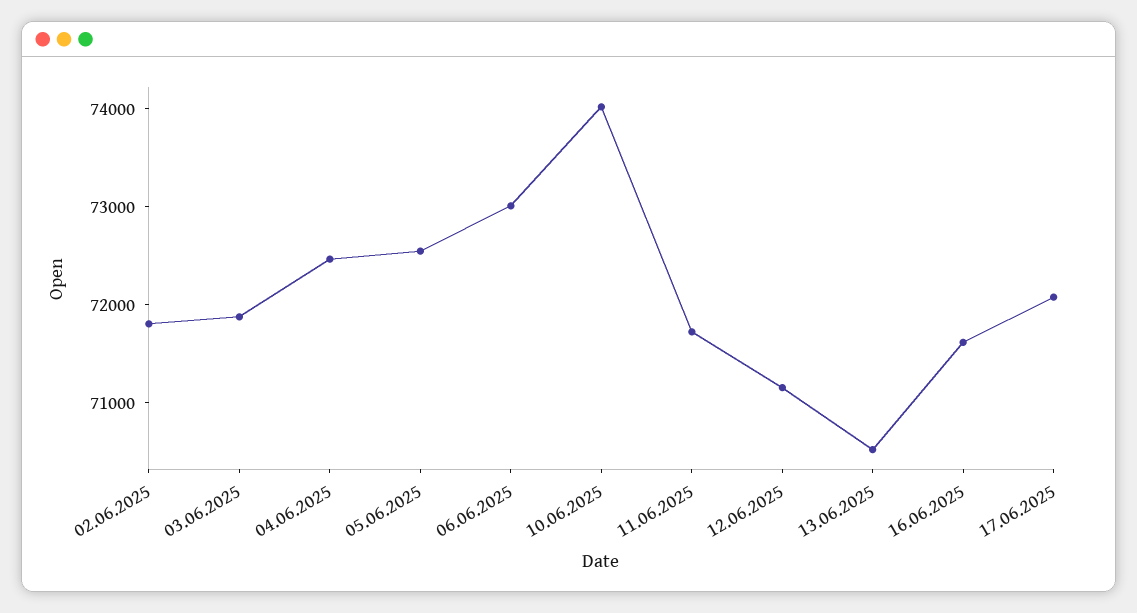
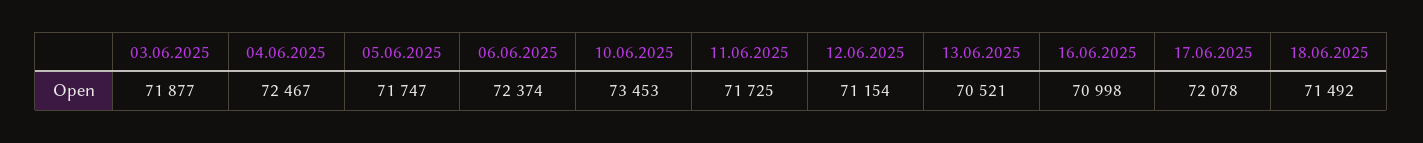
02.06.2025: 71800 -> none
05.06.2025: 72600 -> 71747
06.06.2025: 73000 -> 72374
10.06.2025: 74000 -> 73453
16.06.2025: 71600 -> 70998
18.06.2025: none -> 71492

